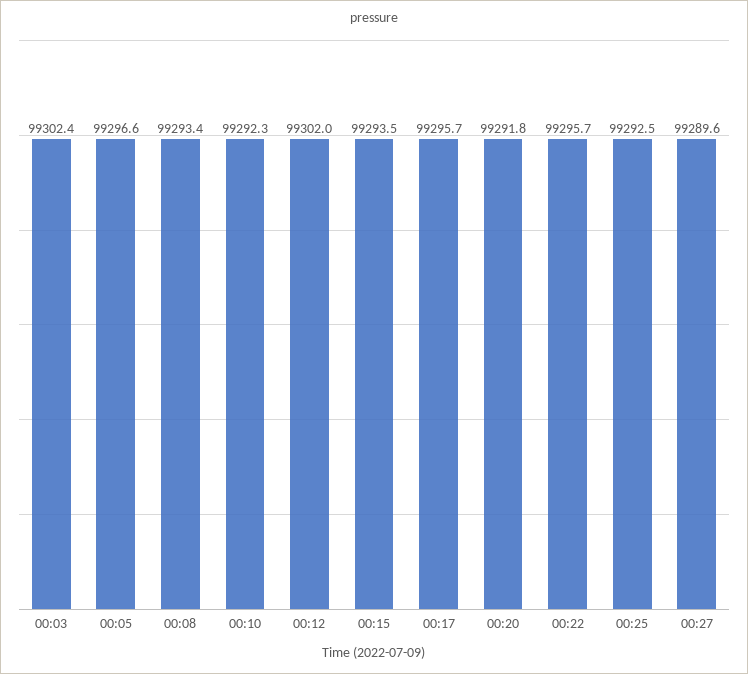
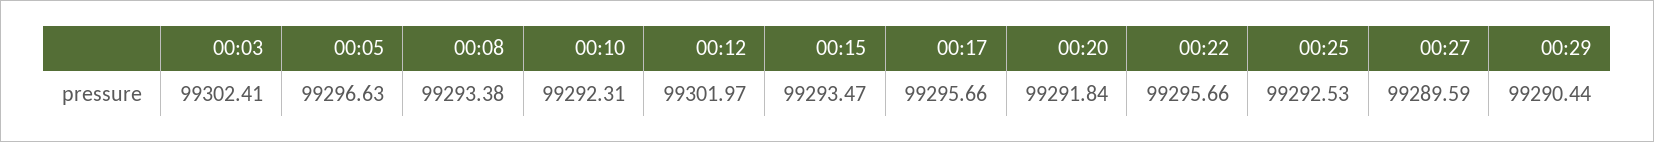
00:29: none -> 99290.44

